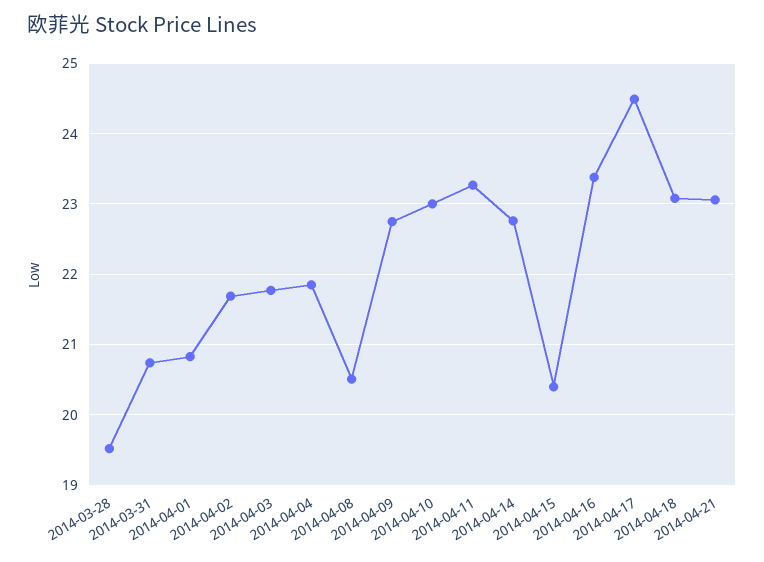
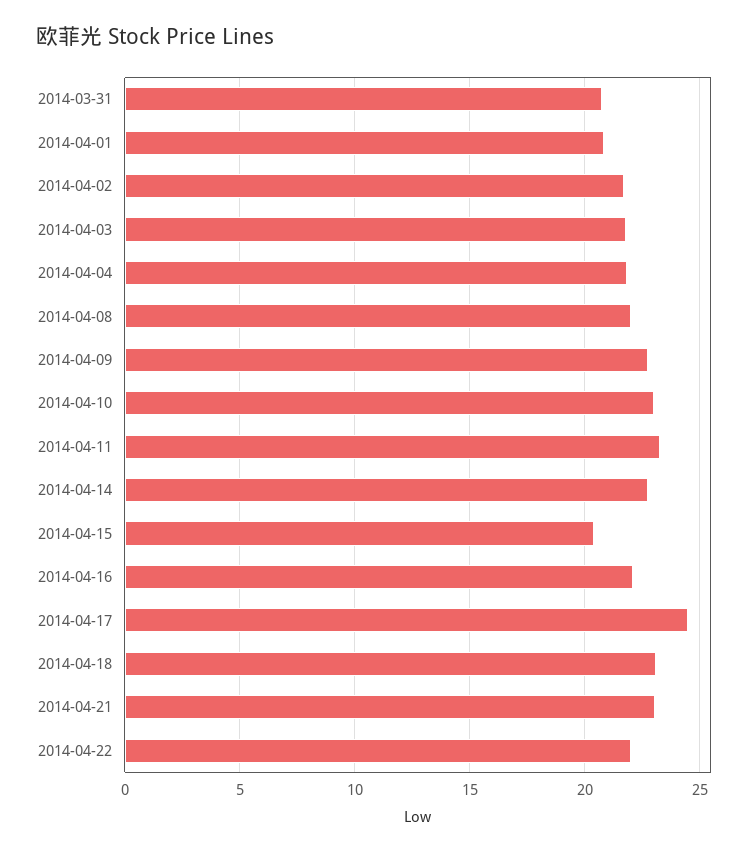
2014-03-28: 19.5 -> none
2014-04-08: 20.5 -> 22
2014-04-16: 23.4 -> 22
2014-04-22: none -> 22

